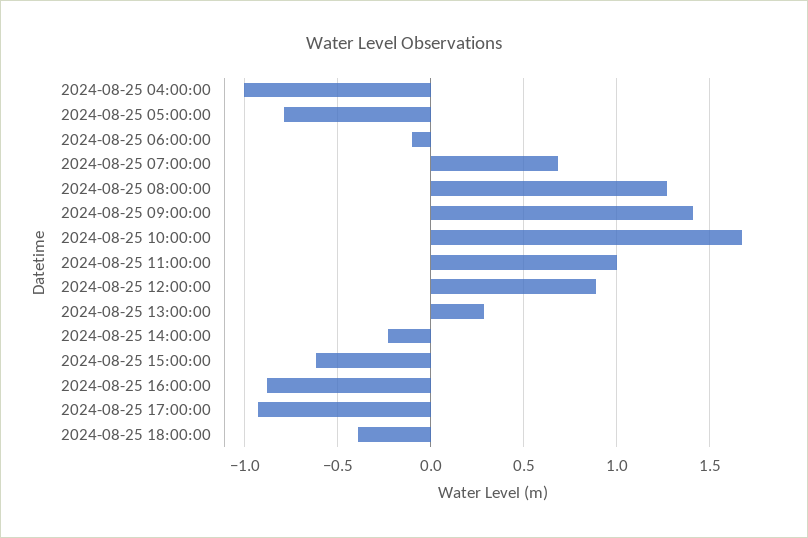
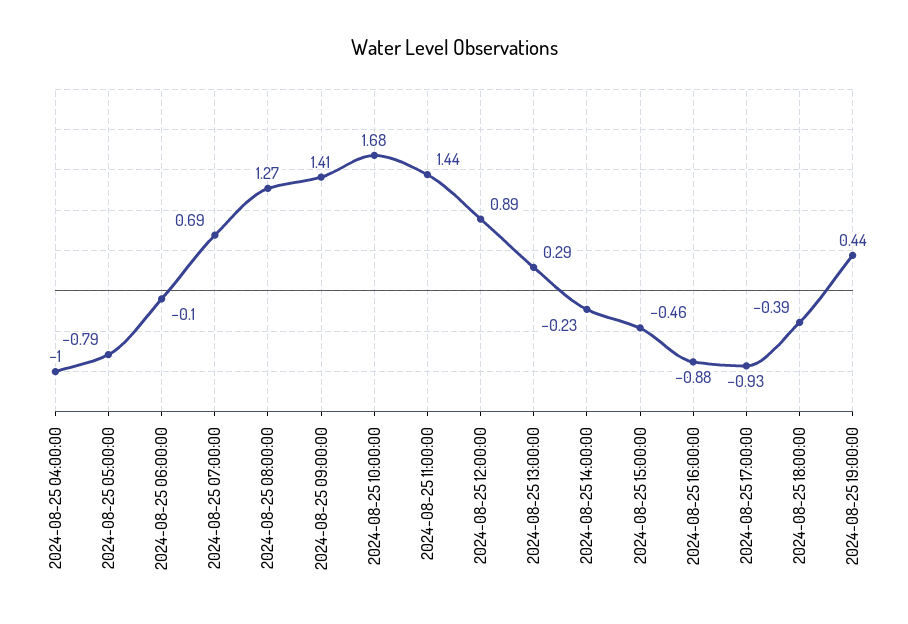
2024-08-25 11:00:00: 1 -> 1.44
2024-08-25 15:00:00: -0.6 -> -0.46
2024-08-25 19:00:00: none -> 0.44

